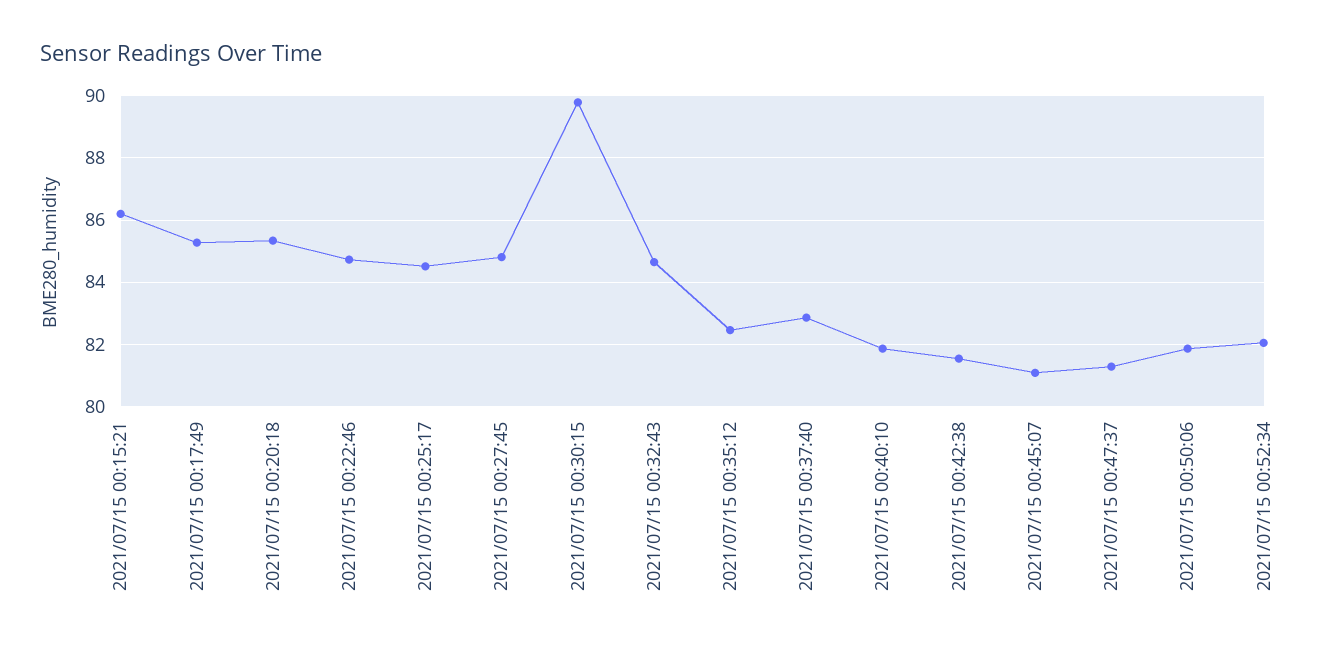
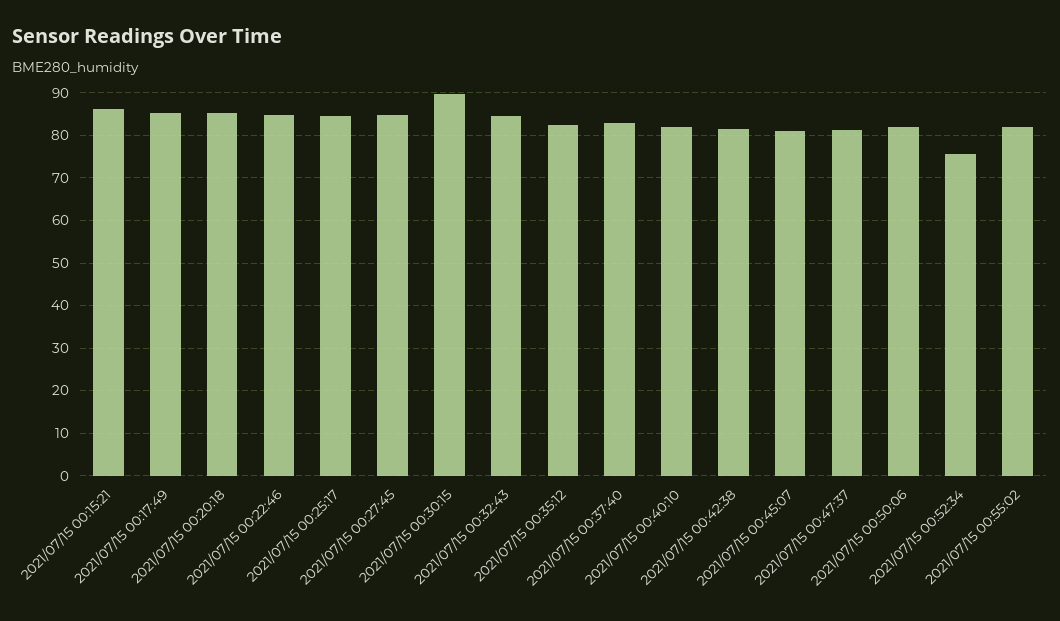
2021/07/15 00:52:34: 82 -> 76
2021/07/15 00:55:02: none -> 82

